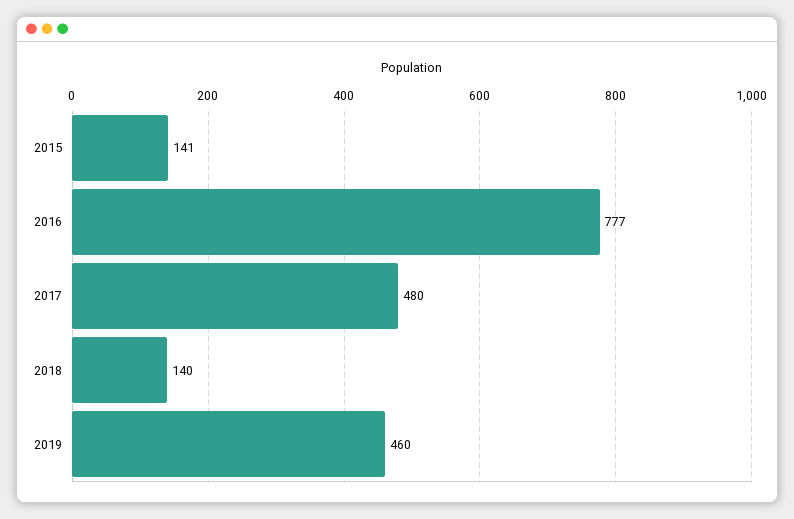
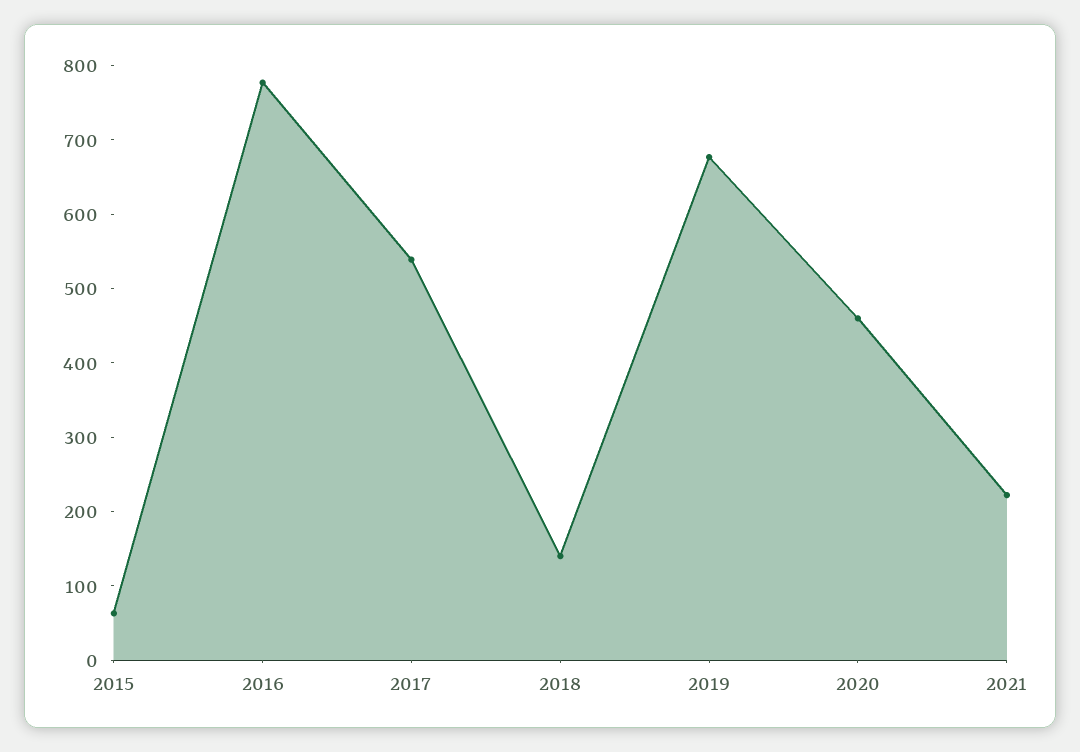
2015: 141 -> 60
2017: 480 -> 540
2019: 460 -> 680
2020: none -> 460
2021: none -> 220

